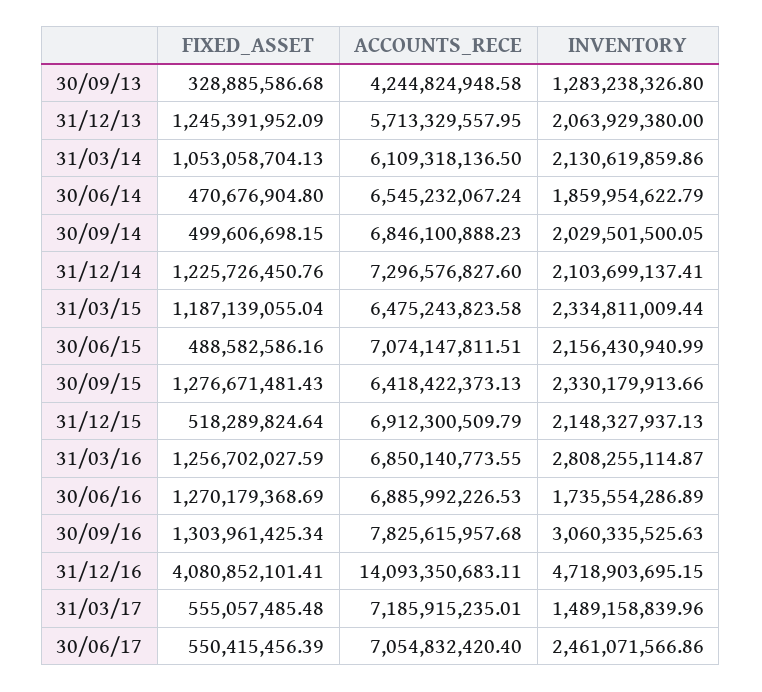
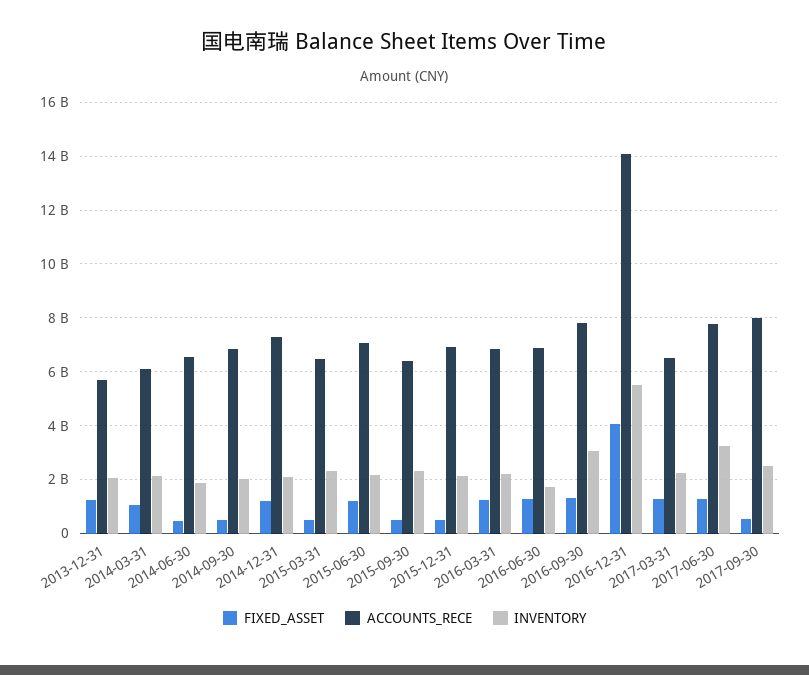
FIXED_ASSET, 30/09/13: 328885586.68 -> none
ACCOUNTS_RECE, 30/09/13: 4244824948.58 -> none
INVENTORY, 30/09/13: 1283238326.8 -> none
FIXED_ASSET, 31/03/15: 1187139055.04 -> 500000000
FIXED_ASSET, 30/06/15: 488582586.16 -> 1250000000
FIXED_ASSET, 30/09/15: 1276671481.43 -> 500000000
INVENTORY, 31/03/16: 2808255114.87 -> 2250000000
INVENTORY, 31/12/16: 4718903695.15 -> 5500000000
FIXED_ASSET, 31/03/17: 555057485.48 -> 1250000000
ACCOUNTS_RECE, 31/03/17: 7185915235.01 -> 6500000000
INVENTORY, 31/03/17: 1489158839.96 -> 2250000000
FIXED_ASSET, 30/06/17: 550415456.39 -> 1250000000
ACCOUNTS_RECE, 30/06/17: 7054832420.4 -> 7750000000
INVENTORY, 30/06/17: 2461071566.86 -> 3250000000
FIXED_ASSET, 2017-09-30: none -> 500000000
ACCOUNTS_RECE, 2017-09-30: none -> 8000000000
INVENTORY, 2017-09-30: none -> 2500000000

